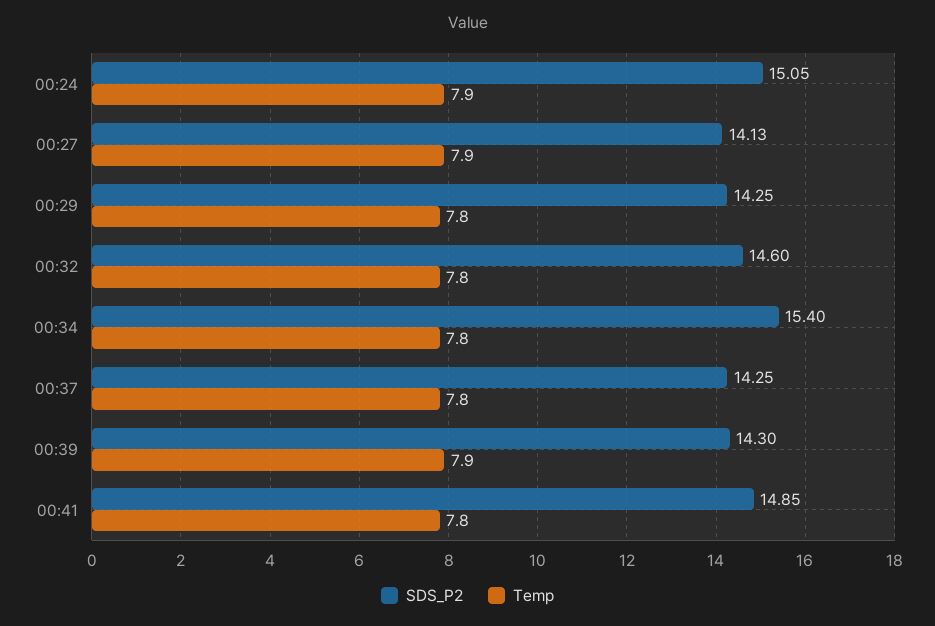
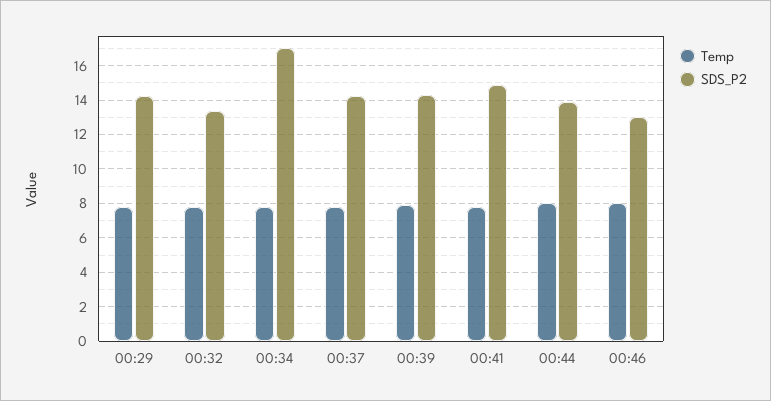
SDS_P2, 00:24: 15.05 -> none
Temp, 00:24: 7.9 -> none
SDS_P2, 00:27: 14.13 -> none
Temp, 00:27: 7.9 -> none
SDS_P2, 00:32: 14.6 -> 13.5
SDS_P2, 00:34: 15.4 -> 17
Temp, 00:44: none -> 8
SDS_P2, 00:44: none -> 14
Temp, 00:46: none -> 8
SDS_P2, 00:46: none -> 13

